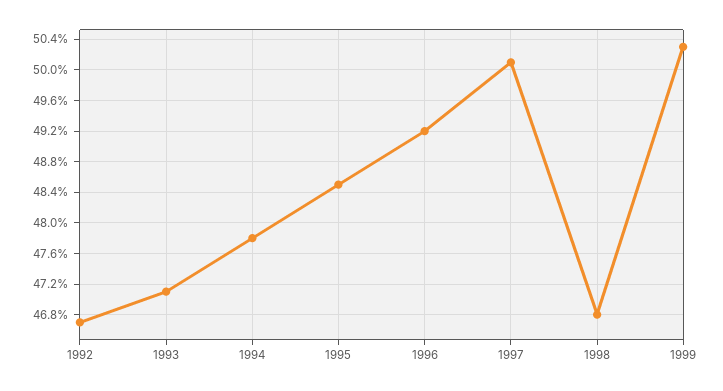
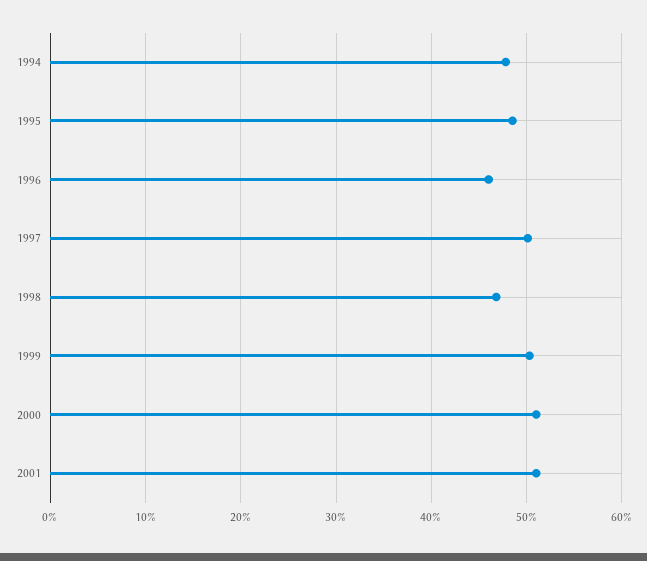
1992: 46.7 -> none
1993: 47.1 -> none
1996: 49.2 -> 46
2000: none -> 51
2001: none -> 51

